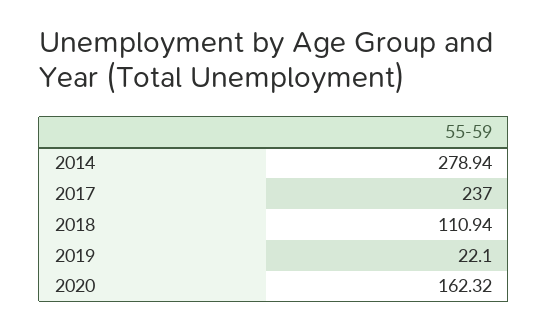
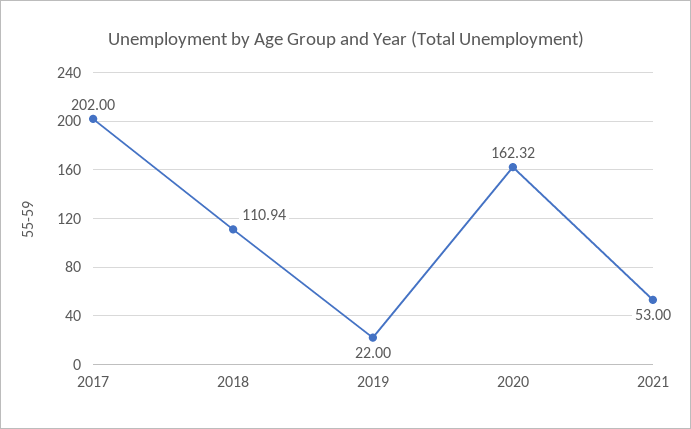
2014: 278.94 -> none
2017: 237 -> 202
2019: 22.1 -> 22
2021: none -> 53

